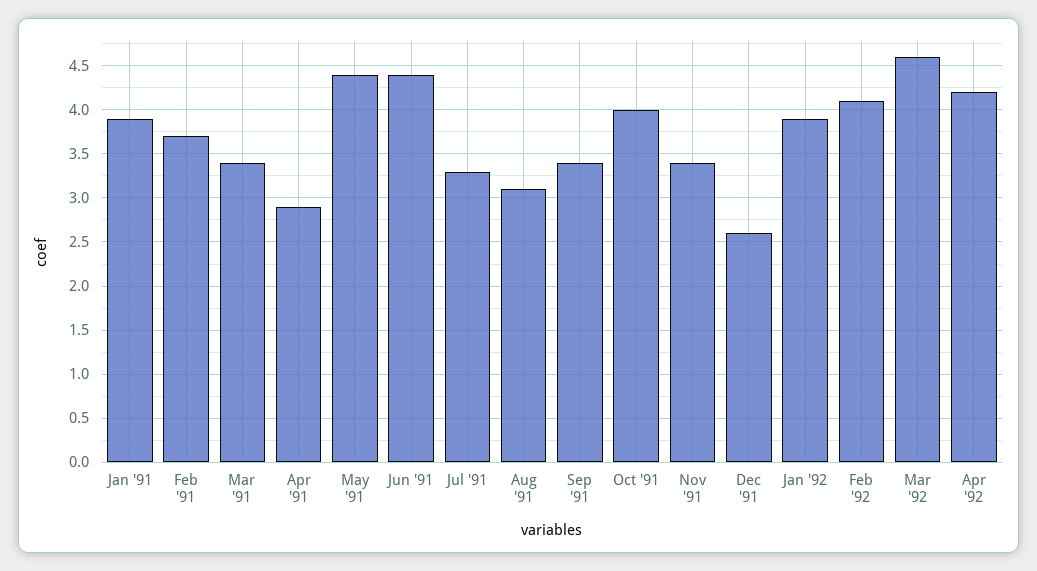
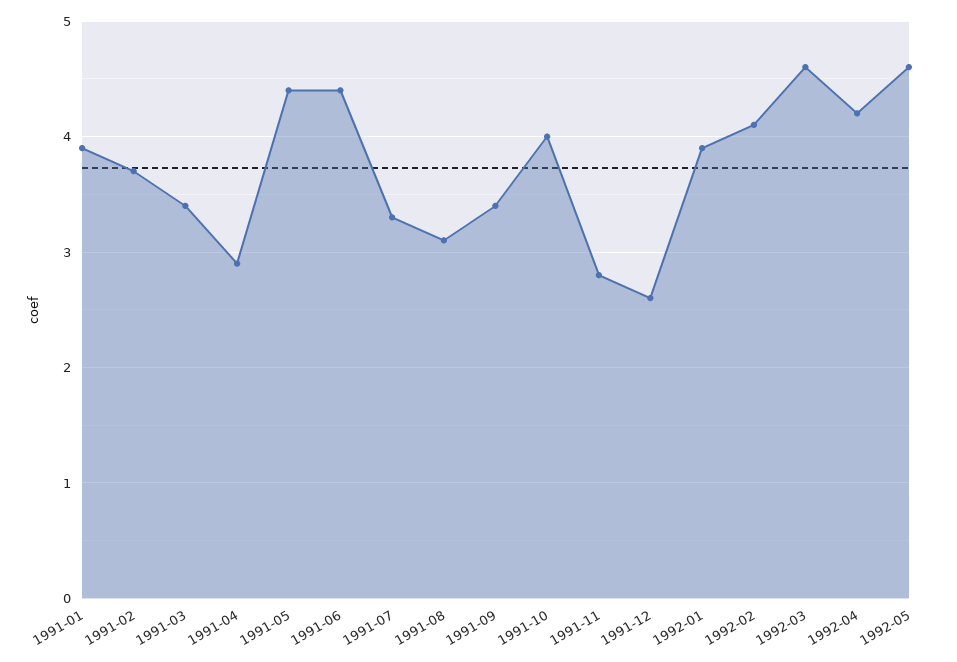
Nov '91: 3.4 -> 2.8
1992-05: none -> 4.6

